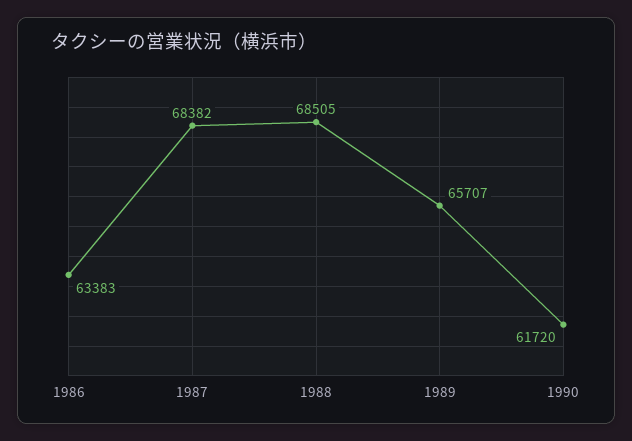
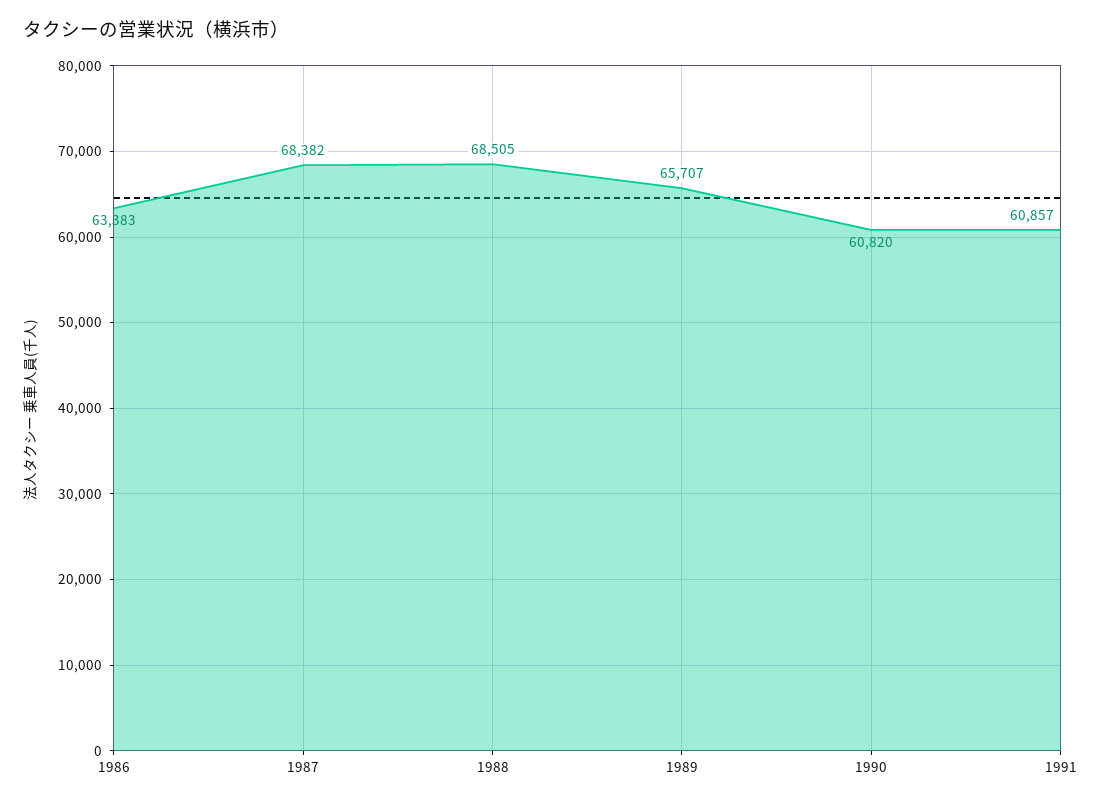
1990: 61720 -> 60820
1991: none -> 60857

